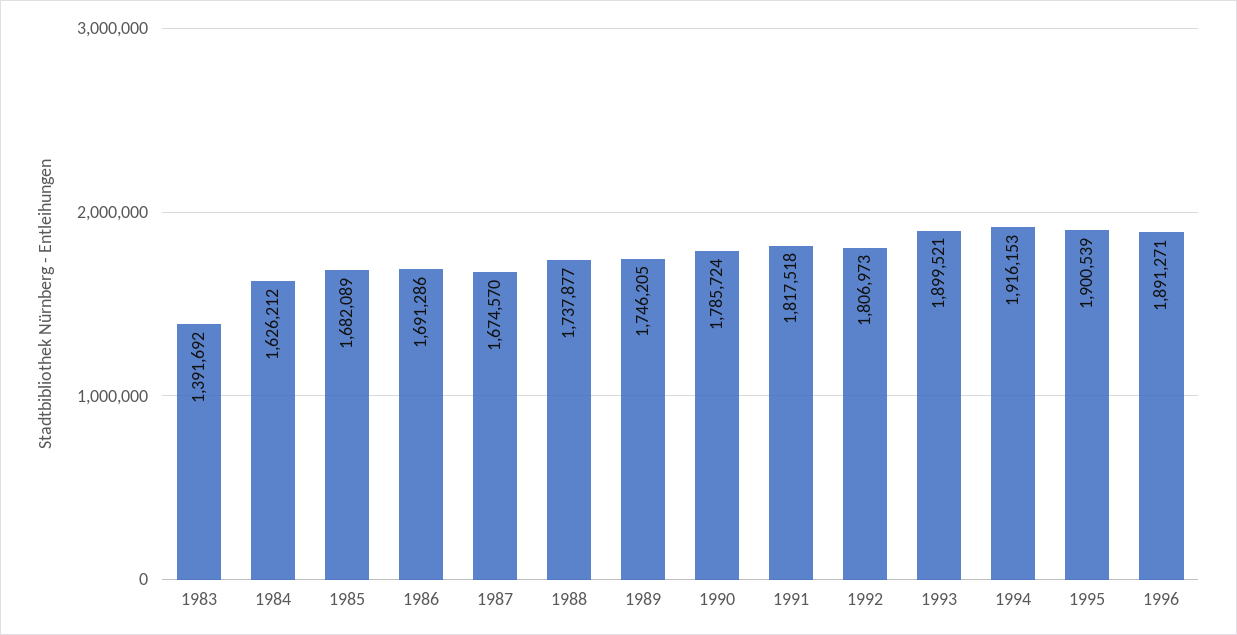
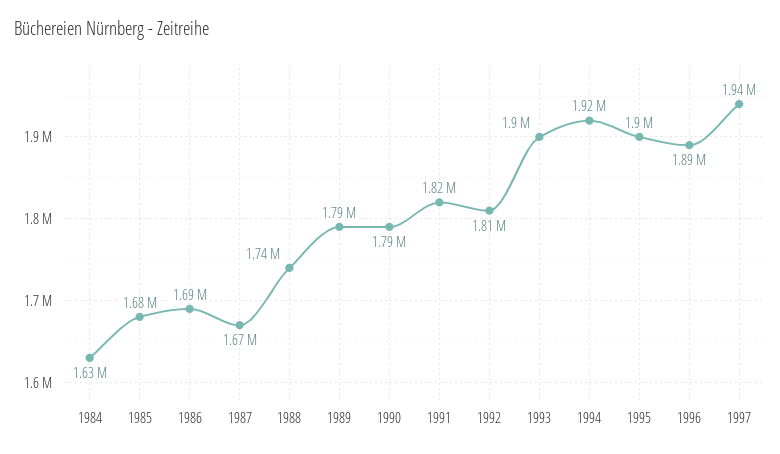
1983: 1391692 -> none
1989: 1746205 -> 1790000
1997: none -> 1940000

